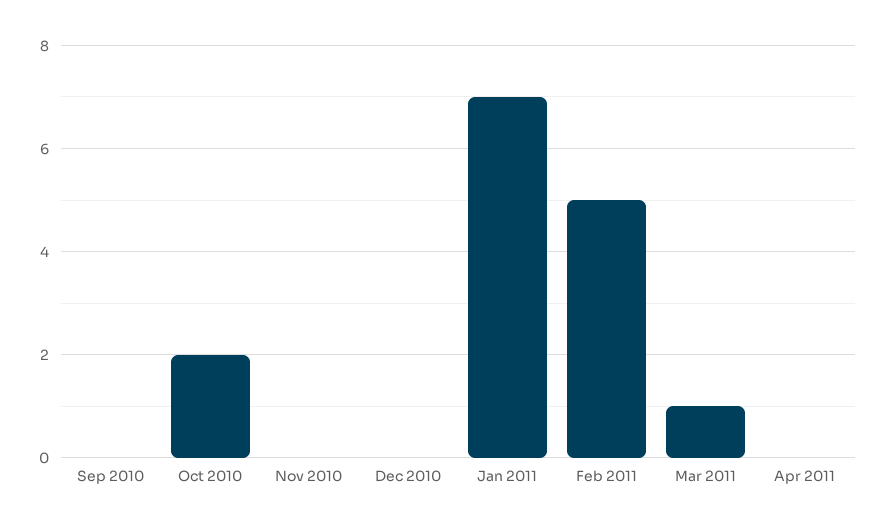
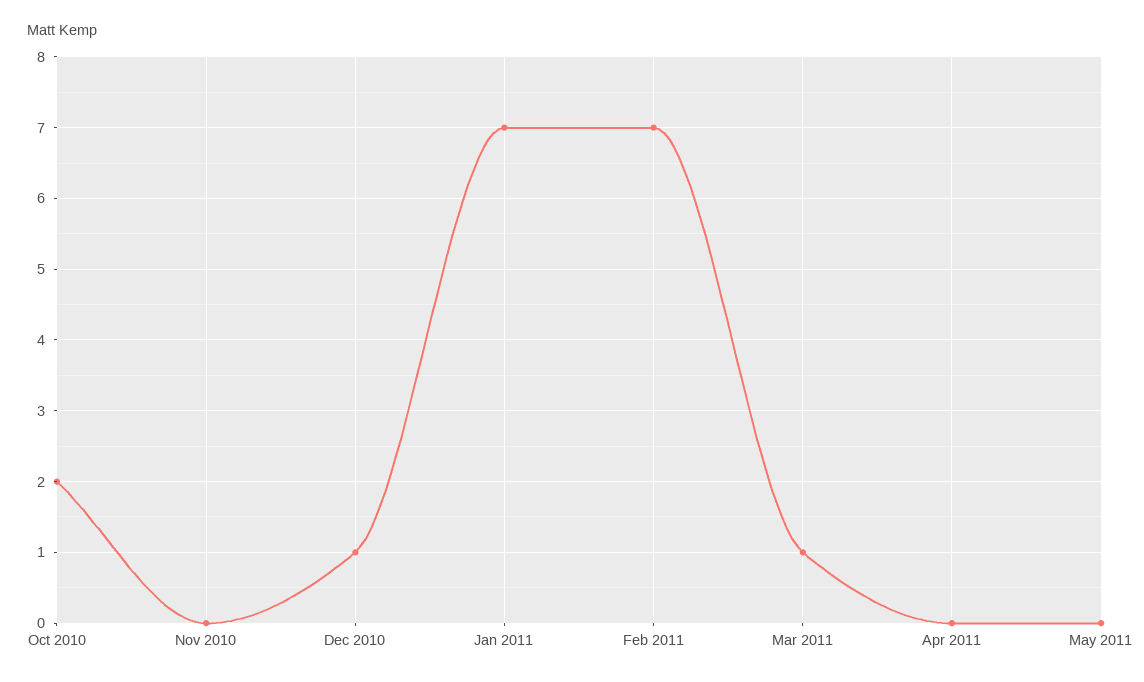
Sep 2010: 0 -> none
Dec 2010: 0 -> 1
Feb 2011: 5 -> 7
May 2011: none -> 0

